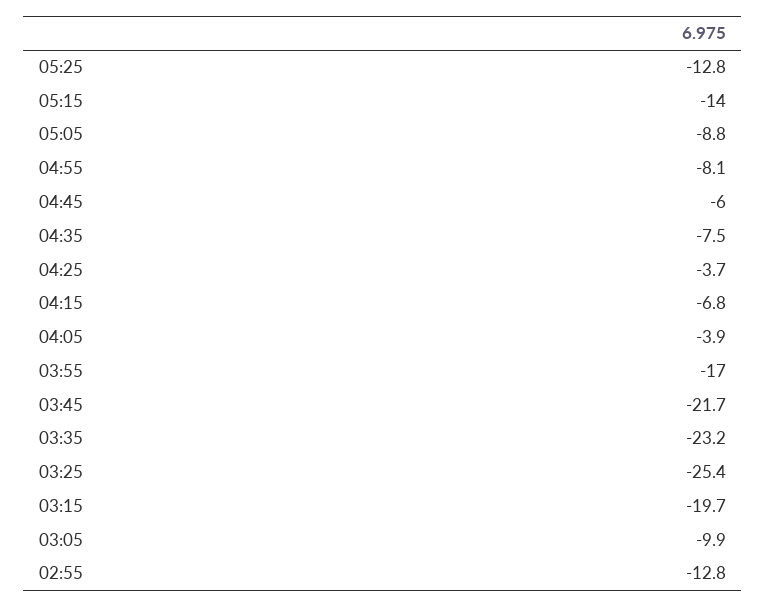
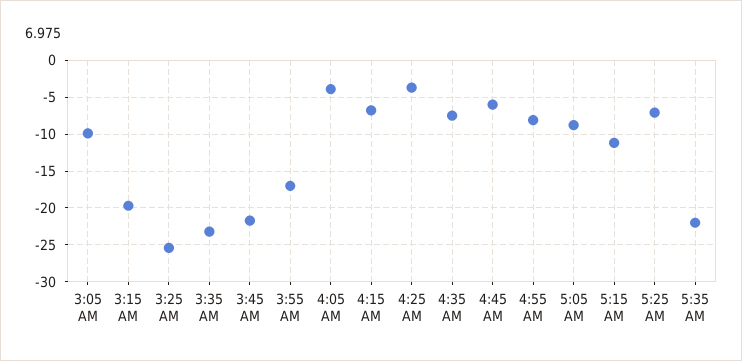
05:25: -12.8 -> -7
05:15: -14 -> -11
02:55: -12.8 -> none
5:35 AM: none -> -22

